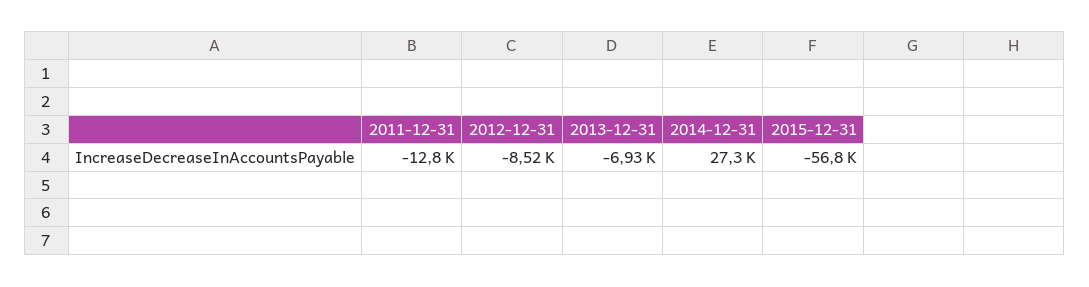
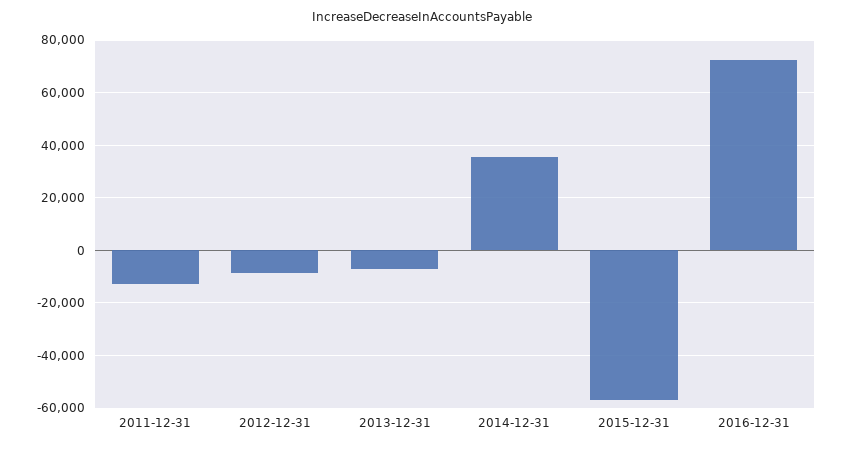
2014-12-31: 27300 -> 35000
2016-12-31: none -> 72500

